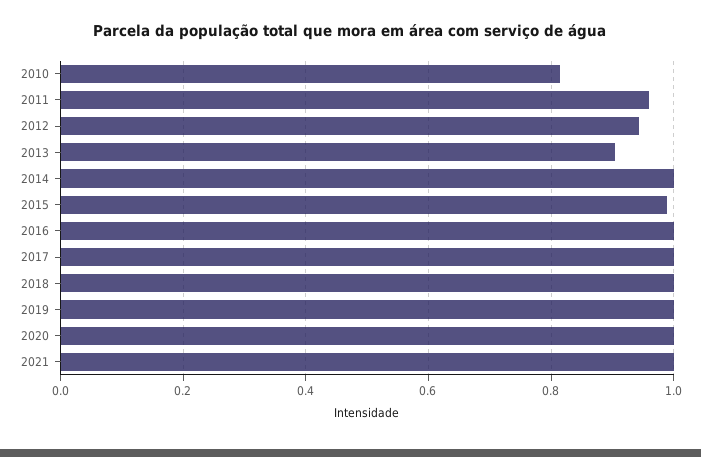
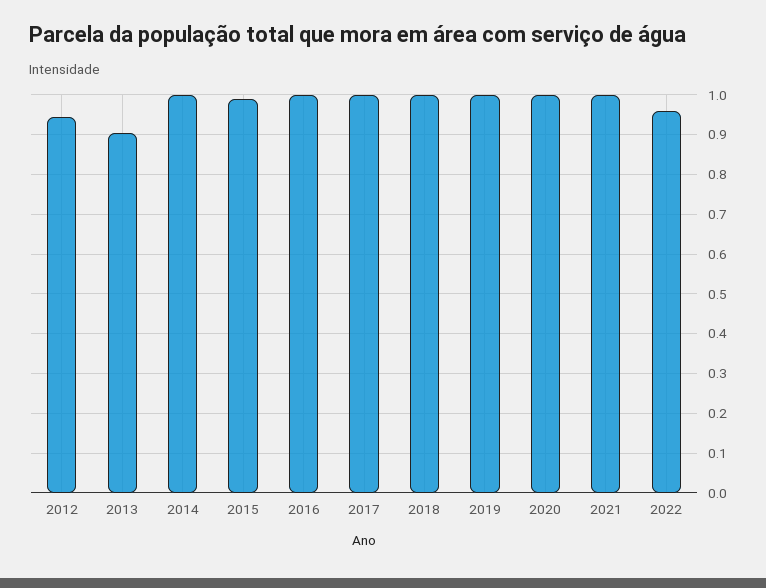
2010: 0.82 -> none
2011: 0.96 -> none
2022: none -> 0.96

